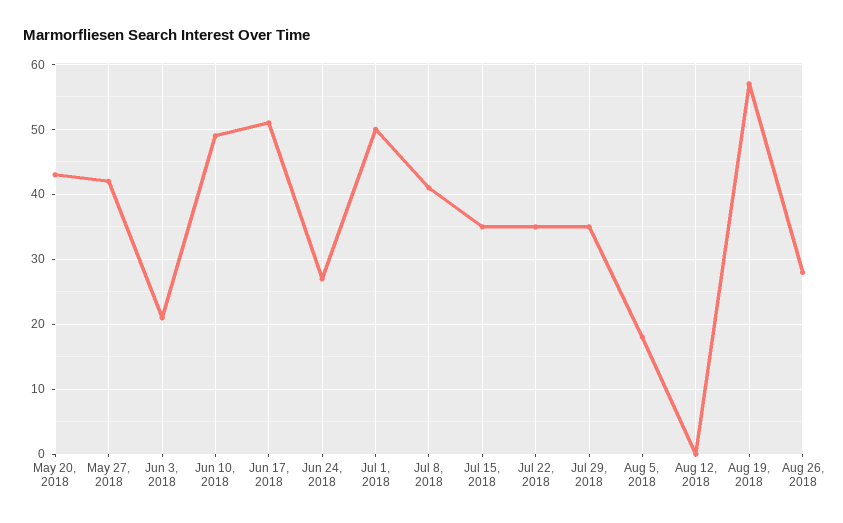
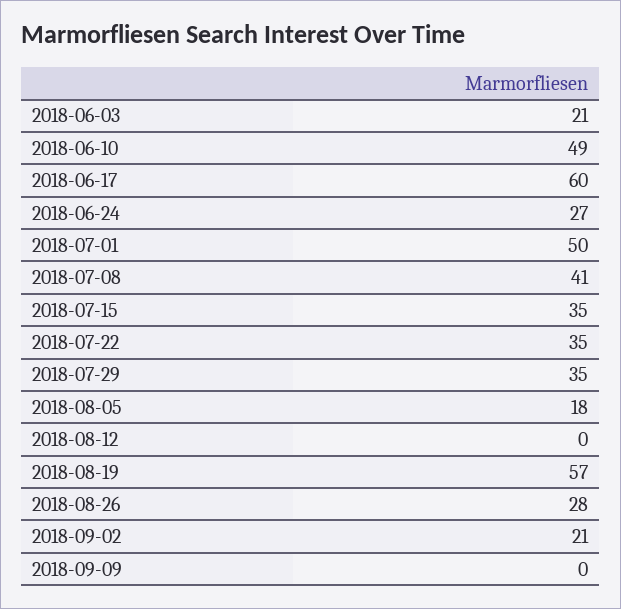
May 20, 2018: 43 -> none
May 27, 2018: 42 -> none
Jun 17, 2018: 51 -> 60
2018-09-02: none -> 21
2018-09-09: none -> 0

